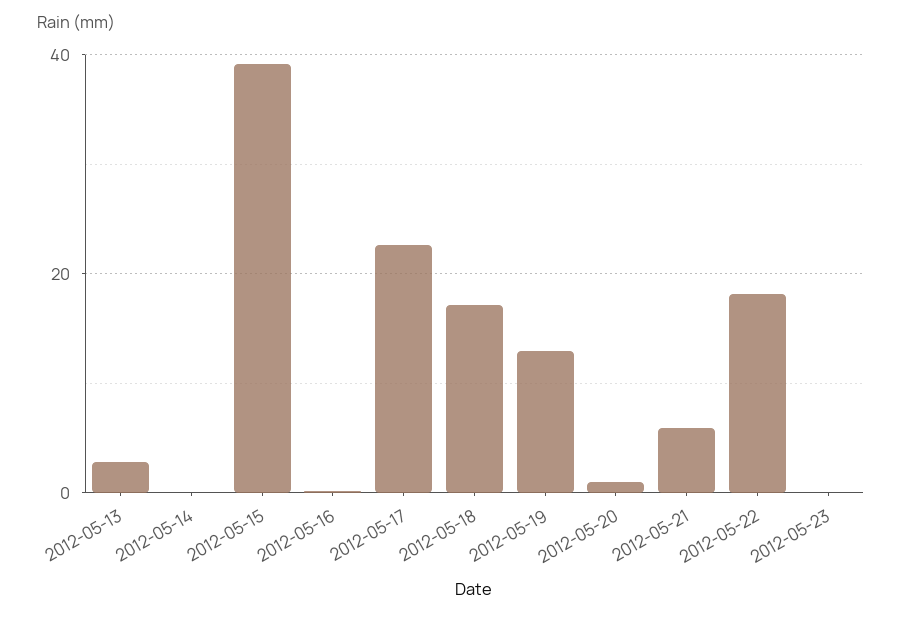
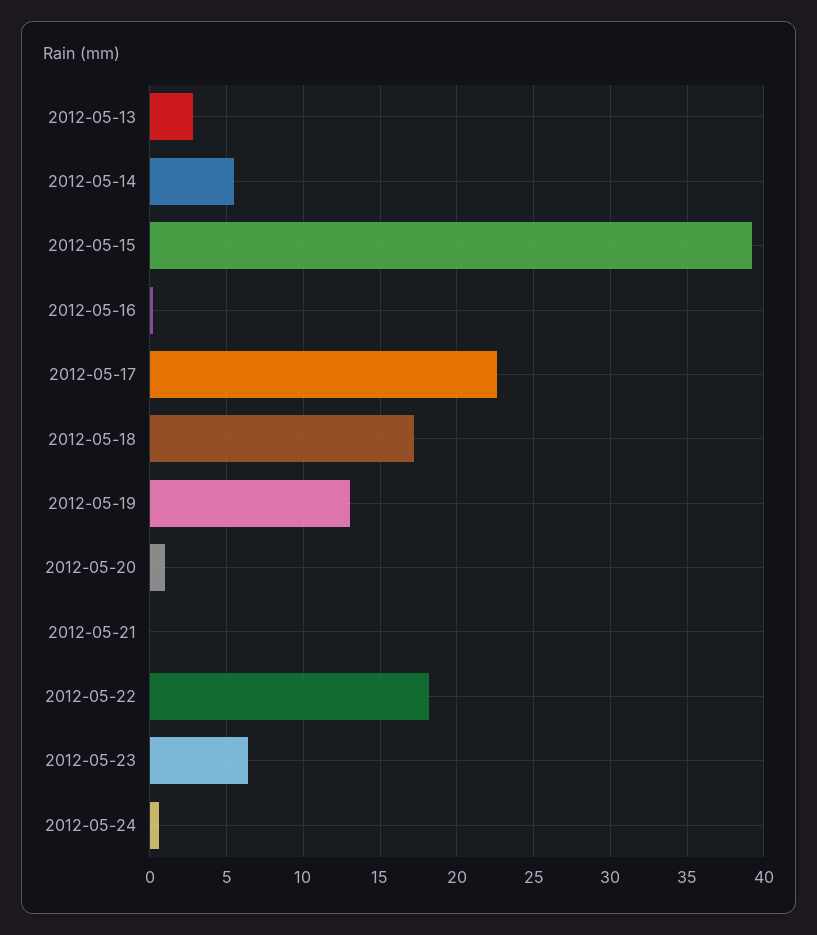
2012-05-14: 0 -> 5.5
2012-05-21: 6 -> 0
2012-05-23: 0 -> 6.5
2012-05-24: none -> 0.5

